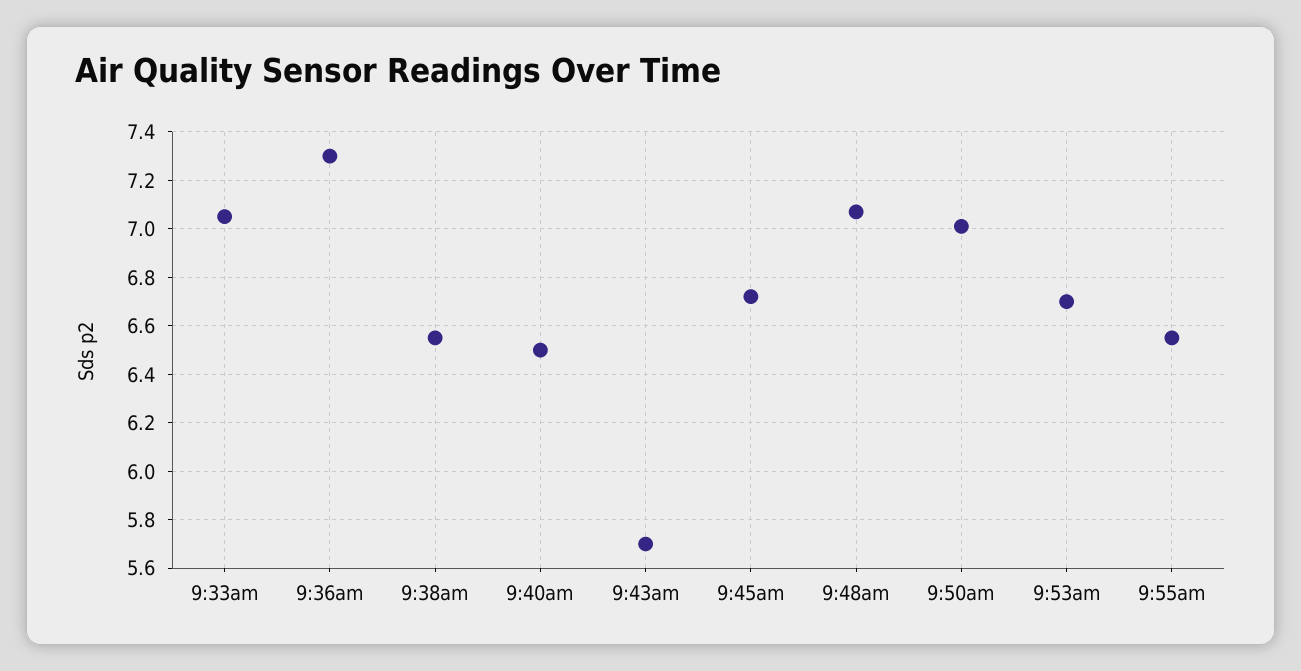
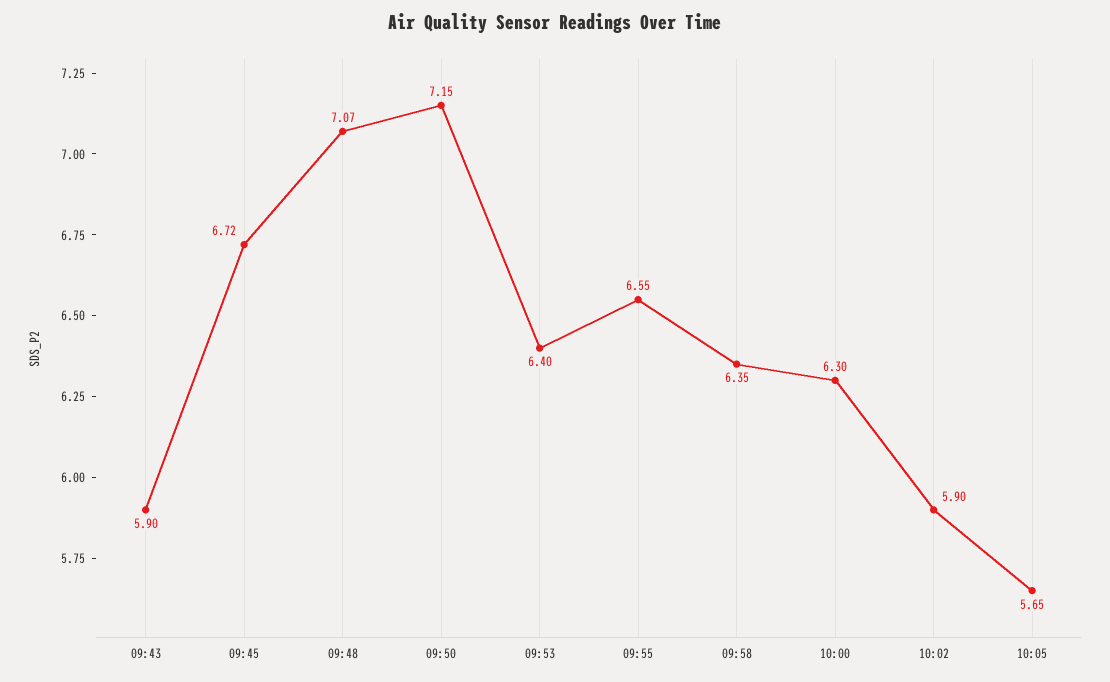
9:33am: 7.05 -> none
9:36am: 7.3 -> none
9:38am: 6.55 -> none
9:40am: 6.5 -> none
9:43am: 5.7 -> 5.9
9:50am: 7 -> 7.15
9:53am: 6.7 -> 6.4
09:58: none -> 6.35
10:00: none -> 6.3
10:02: none -> 5.9
10:05: none -> 5.65

